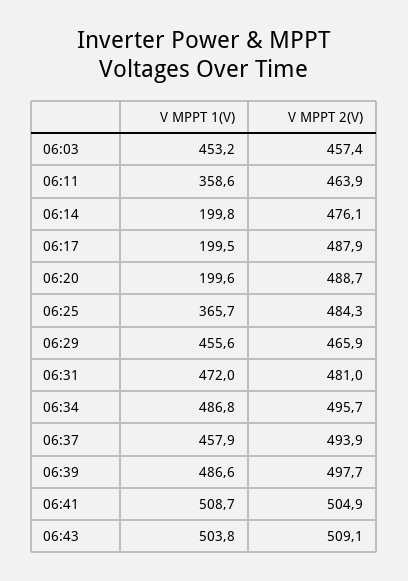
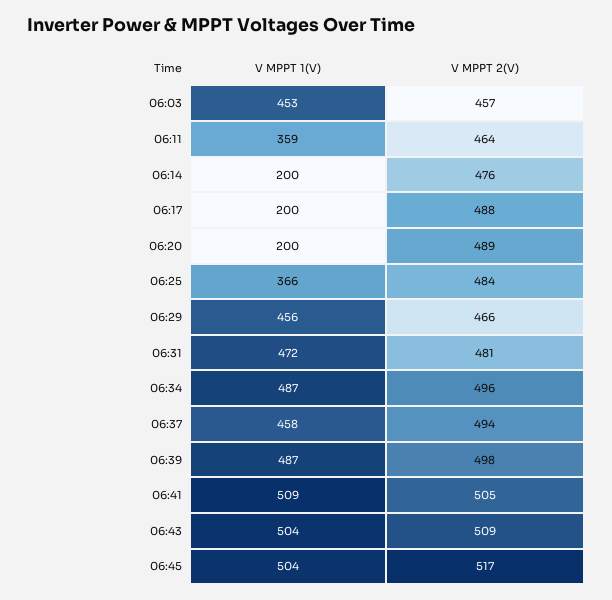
V MPPT 1(V), 06:45: none -> 504
V MPPT 2(V), 06:45: none -> 517

